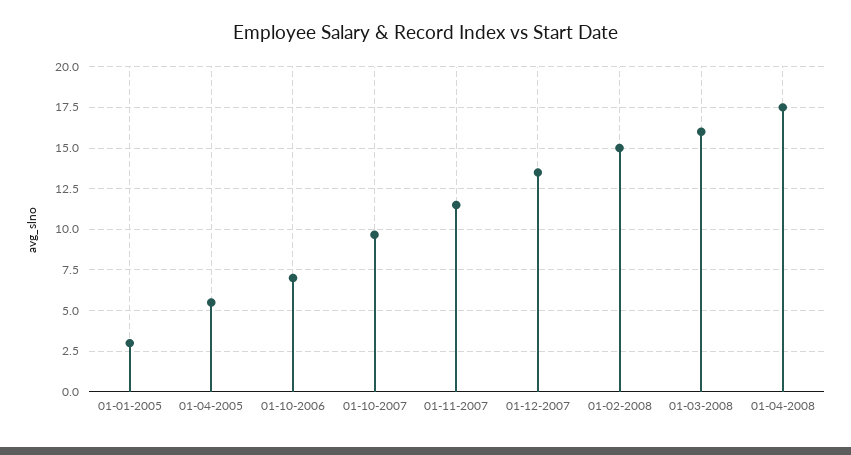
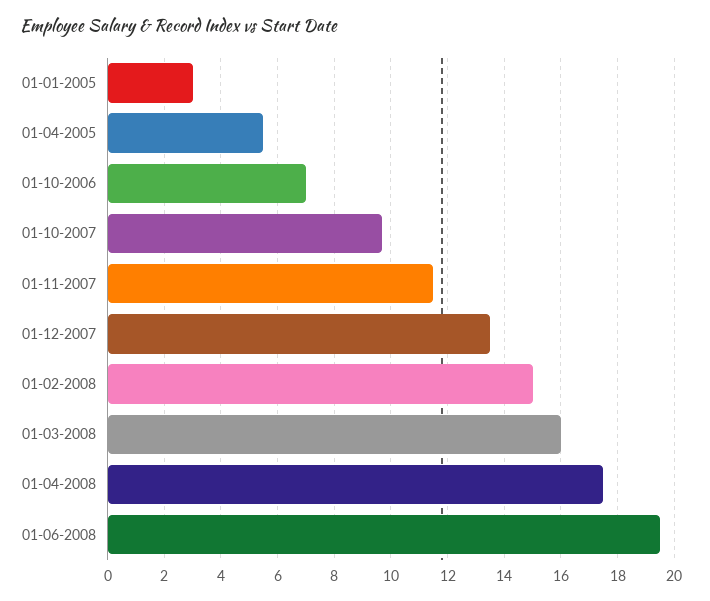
01-06-2008: none -> 19.5

